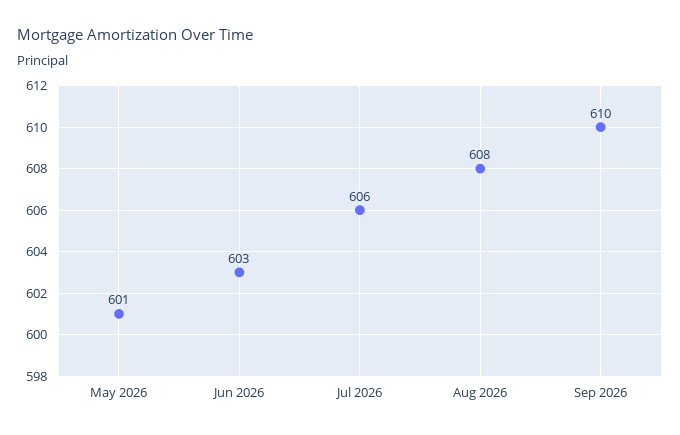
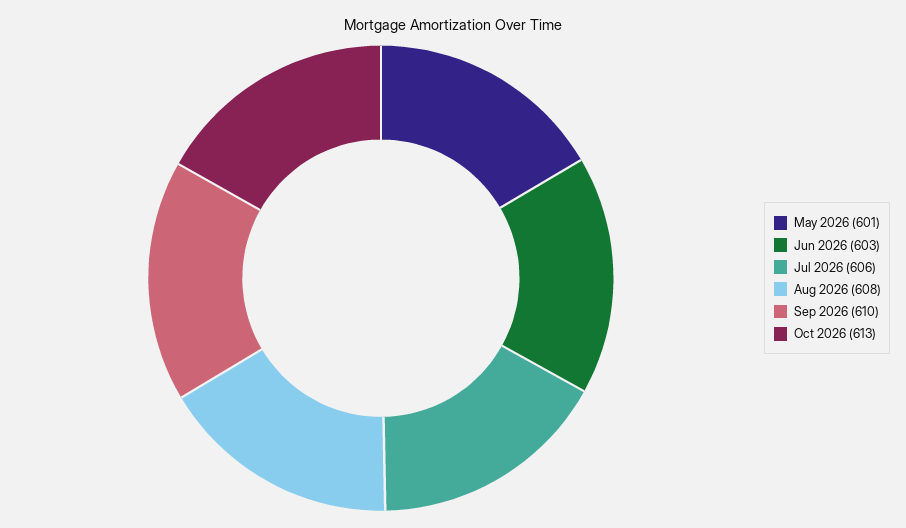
Oct 2026: none -> 613

